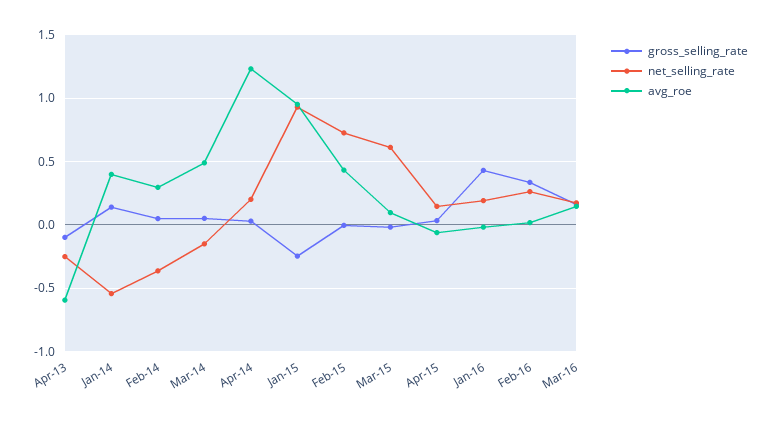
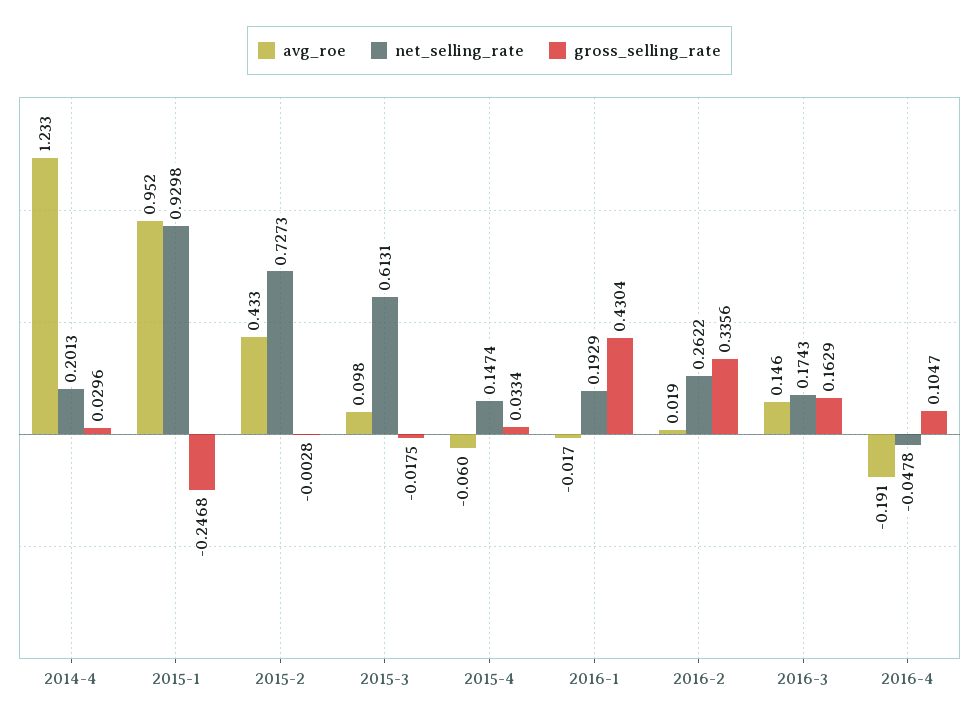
gross_selling_rate, Apr-13: -0.1 -> none
net_selling_rate, Apr-13: -0.25 -> none
avg_roe, Apr-13: -0.6 -> none
gross_selling_rate, Jan-14: 0.15 -> none
net_selling_rate, Jan-14: -0.55 -> none
avg_roe, Jan-14: 0.4 -> none
gross_selling_rate, Feb-14: 0.05 -> none
net_selling_rate, Feb-14: -0.35 -> none
avg_roe, Feb-14: 0.3 -> none
gross_selling_rate, Mar-14: 0.05 -> none
net_selling_rate, Mar-14: -0.15 -> none
avg_roe, Mar-14: 0.5 -> none
avg_roe, 2016-4: none -> -0.191
net_selling_rate, 2016-4: none -> -0.0478
gross_selling_rate, 2016-4: none -> 0.1047

